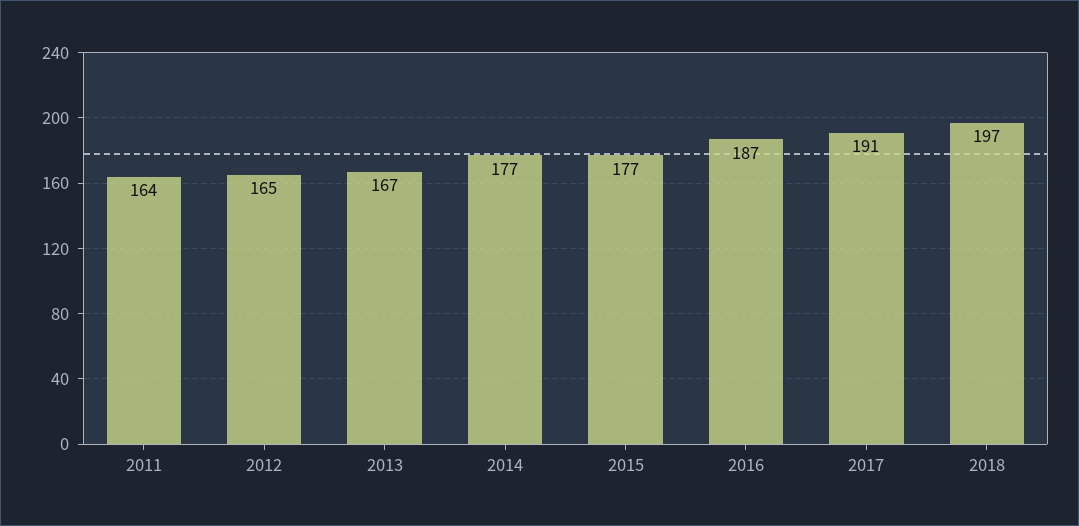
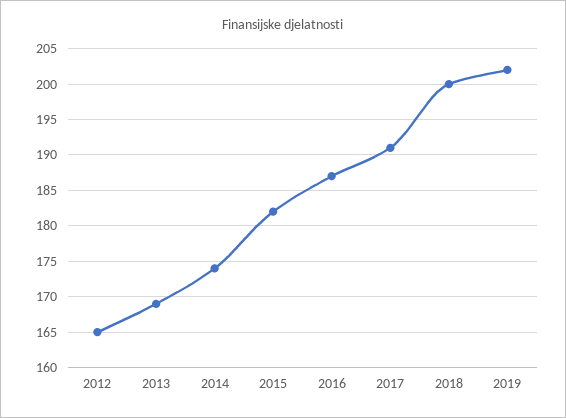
2011: 164 -> none
2013: 167 -> 169
2014: 177 -> 174
2015: 177 -> 182
2018: 197 -> 200
2019: none -> 202

